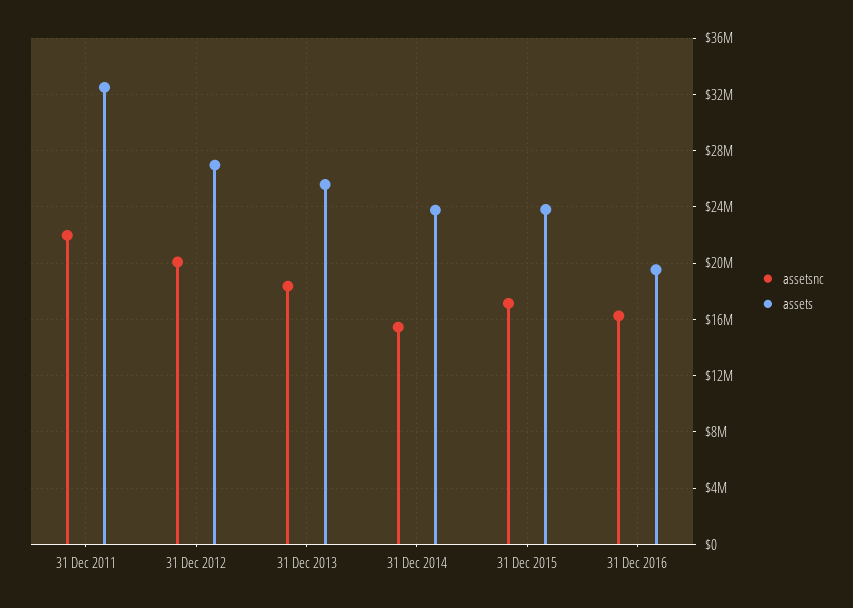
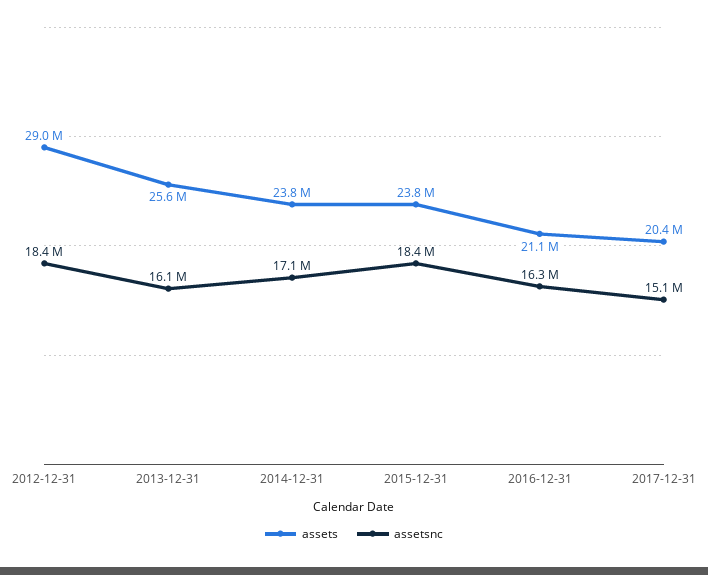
assetsnc, 31 Dec 2011: 22000000 -> none
assets, 31 Dec 2011: 32500000 -> none
assetsnc, 31 Dec 2012: 20000000 -> 18400000
assets, 31 Dec 2012: 27000000 -> 29000000
assetsnc, 31 Dec 2013: 18500000 -> 16100000
assetsnc, 31 Dec 2014: 15500000 -> 17100000
assetsnc, 31 Dec 2015: 17000000 -> 18400000
assets, 31 Dec 2016: 19500000 -> 21100000
assets, 2017-12-31: none -> 20400000
assetsnc, 2017-12-31: none -> 15100000

